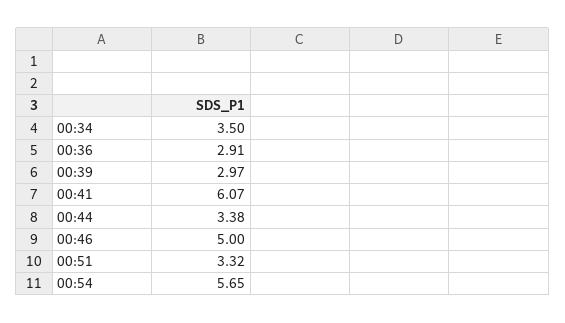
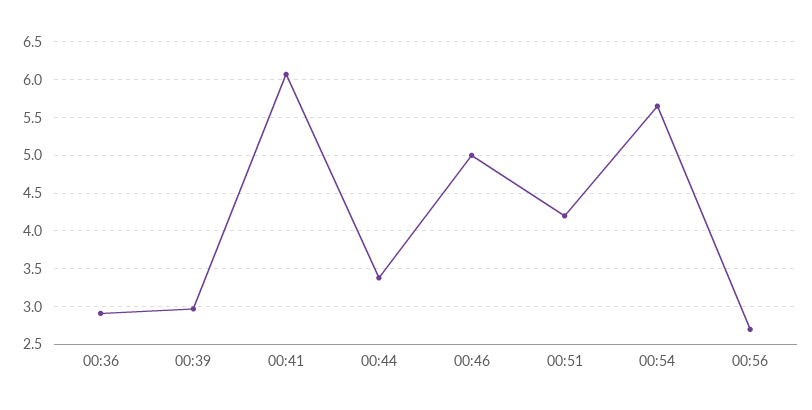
00:34: 3.5 -> none
00:51: 3.32 -> 4.2
00:56: none -> 2.7

